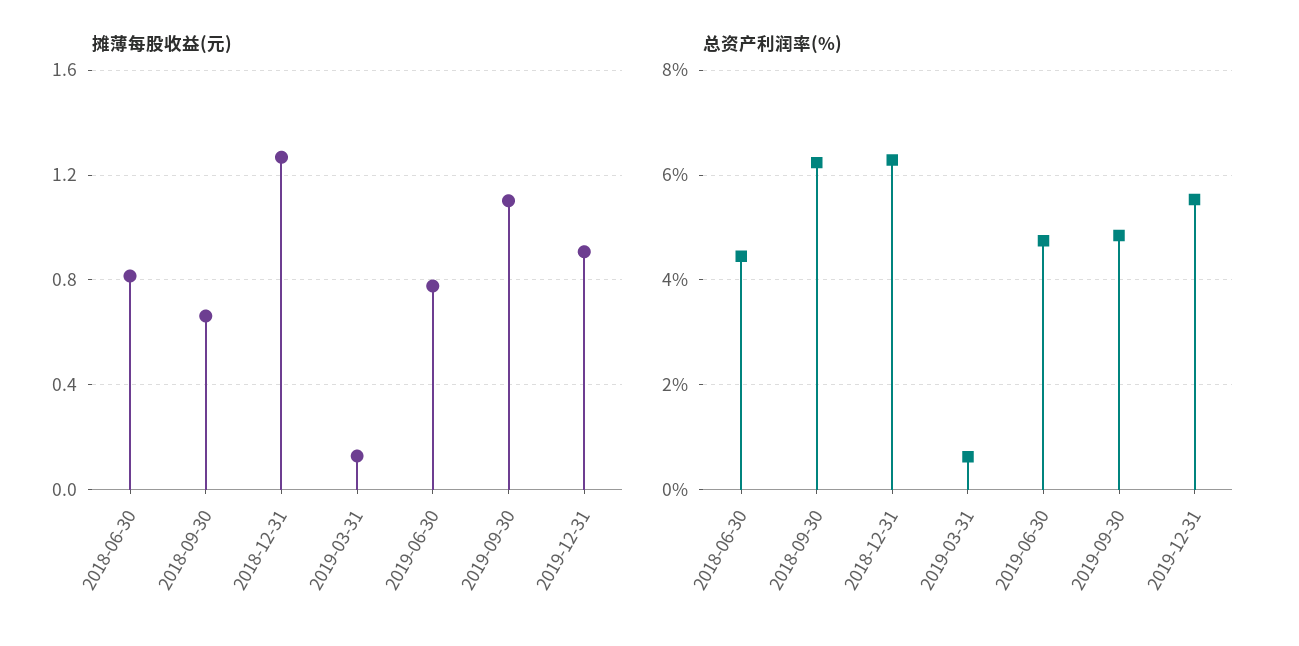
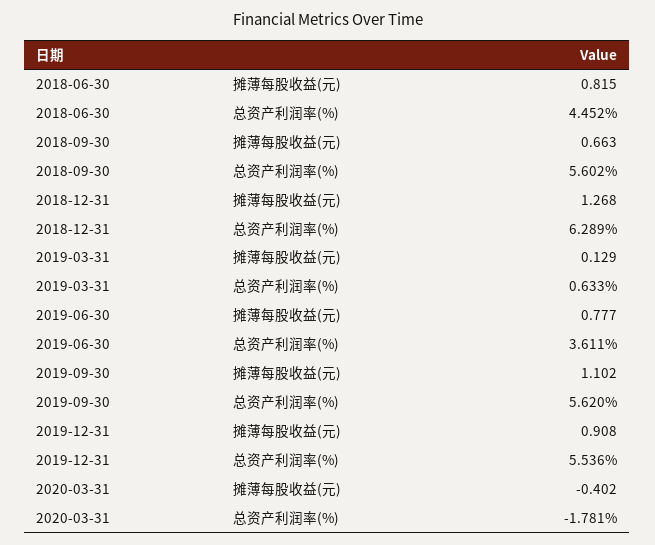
总资产利润率(%), 2018-09-30: 6.2 -> 5.602
总资产利润率(%), 2019-06-30: 4.8 -> 3.611
总资产利润率(%), 2019-09-30: 4.8 -> 5.62
摊薄每股收益(元), 2020-03-31: none -> -0.402
总资产利润率(%), 2020-03-31: none -> -1.781

